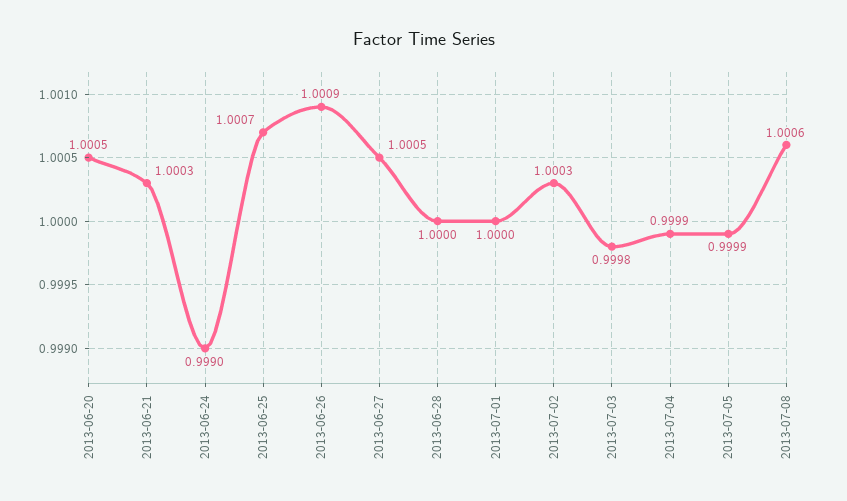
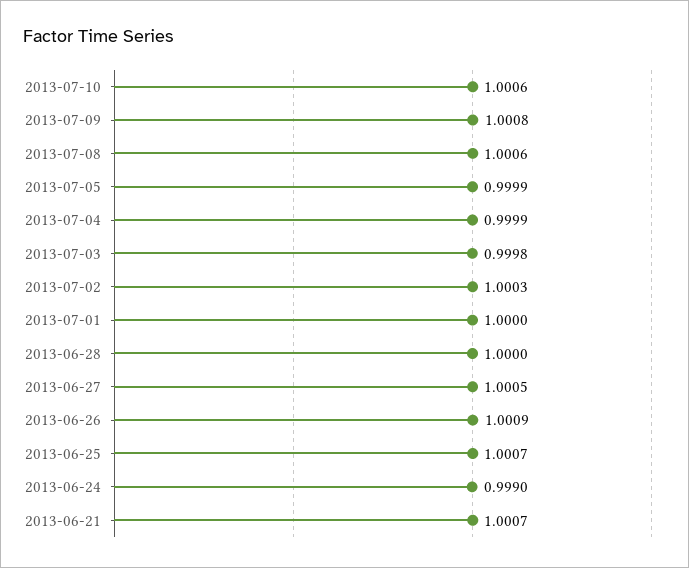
2013-06-20: 1.0005 -> none
2013-06-21: 1.0003 -> 1.0007
2013-07-10: none -> 1.0006
2013-07-09: none -> 1.0008

